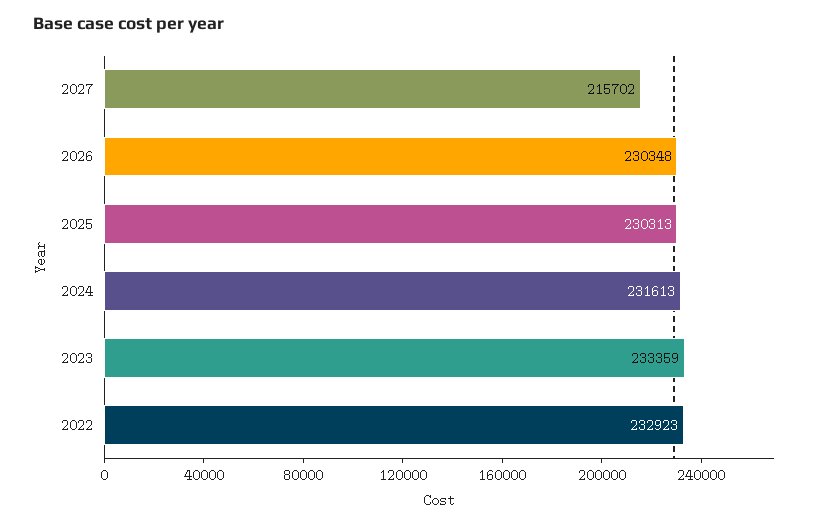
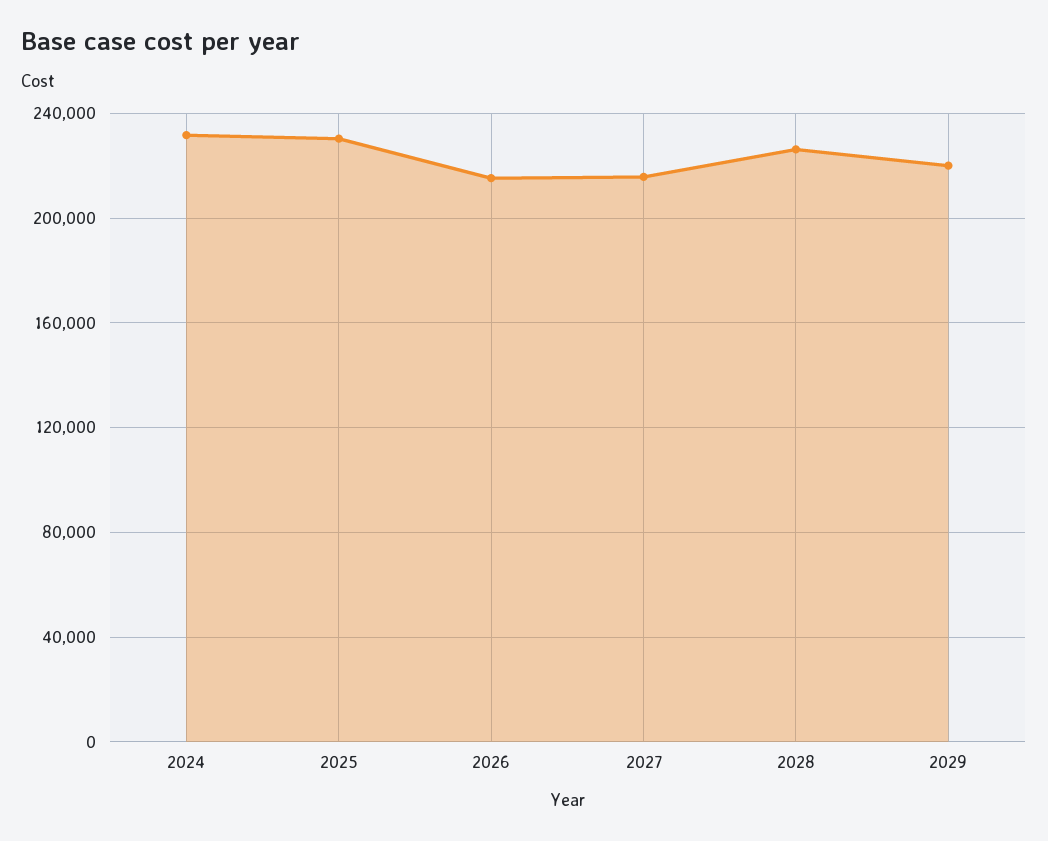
2026: 230348 -> 215000
2023: 233359 -> none
2022: 232923 -> none
2028: none -> 225000
2029: none -> 220000

